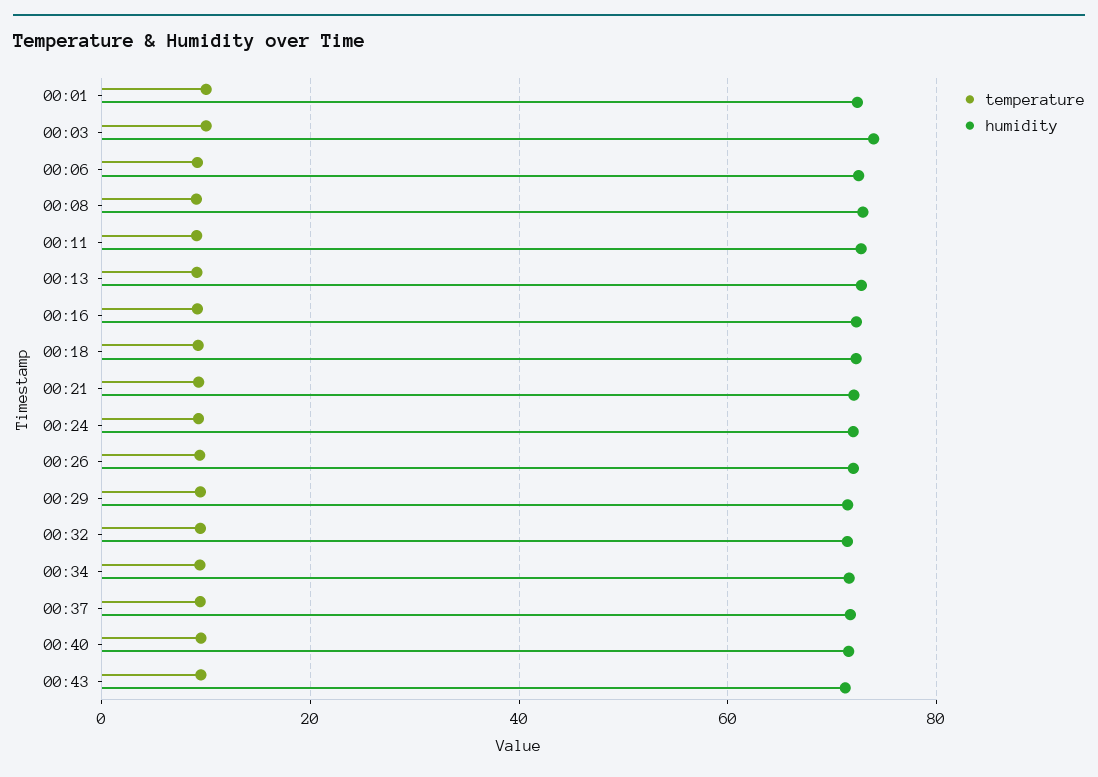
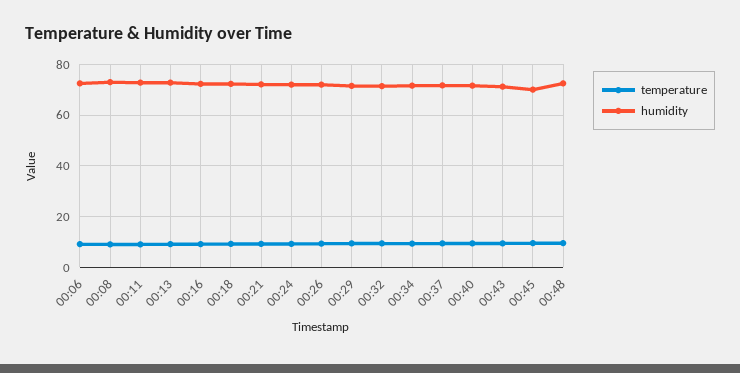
temperature, 00:01: 10 -> none
humidity, 00:01: 72 -> none
temperature, 00:03: 10 -> none
humidity, 00:03: 74 -> none
temperature, 00:45: none -> 10
humidity, 00:45: none -> 70
temperature, 00:48: none -> 10
humidity, 00:48: none -> 72.5

